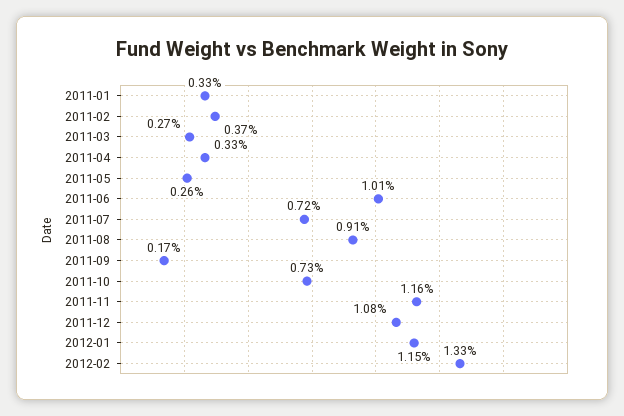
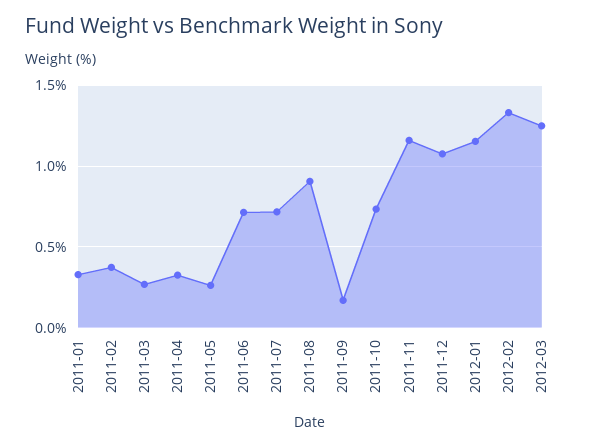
2011-06: 1.01 -> 0.7
2012-03: none -> 1.25

